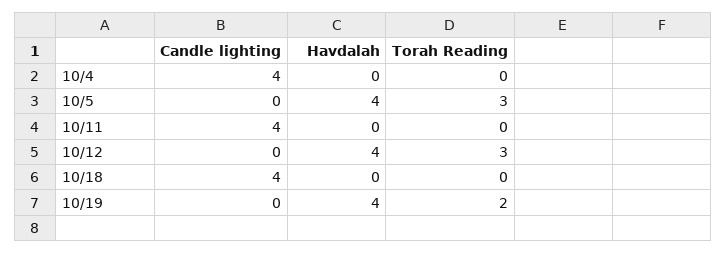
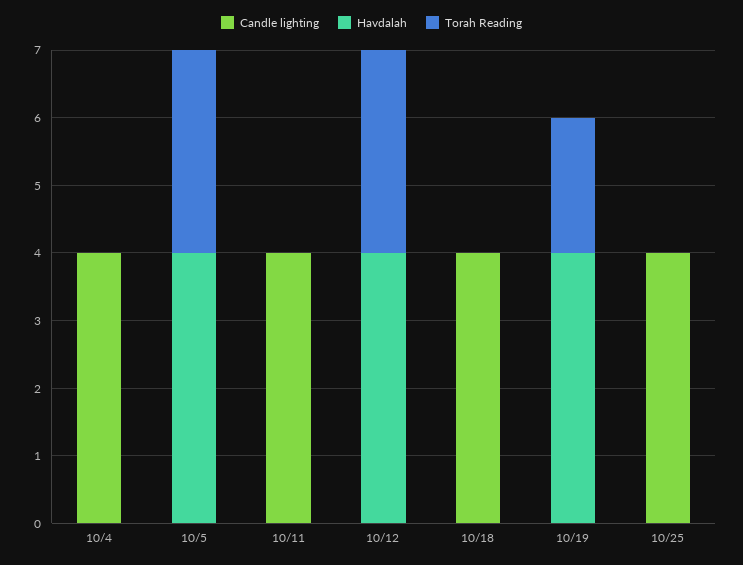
Candle lighting, 10/25: none -> 4
Havdalah, 10/25: none -> 0
Torah Reading, 10/25: none -> 0

